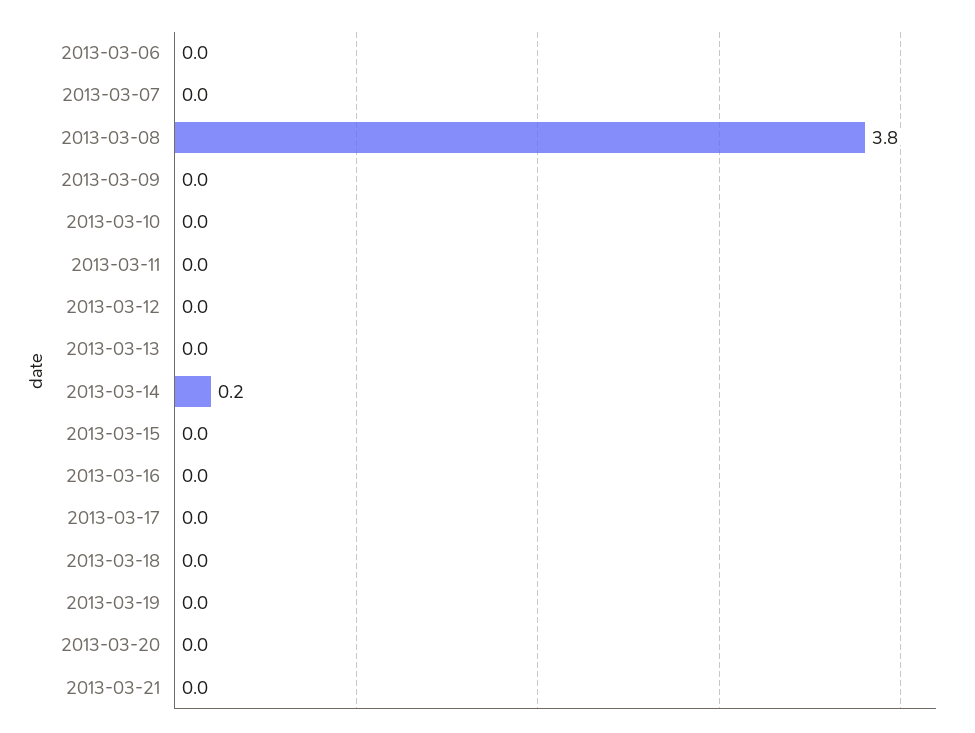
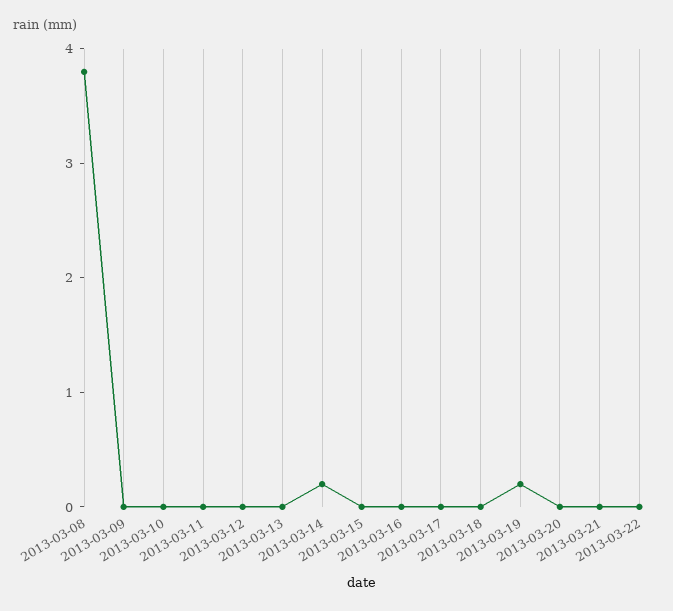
2013-03-06: 0 -> none
2013-03-07: 0 -> none
2013-03-19: 0 -> 0.2
2013-03-22: none -> 0

